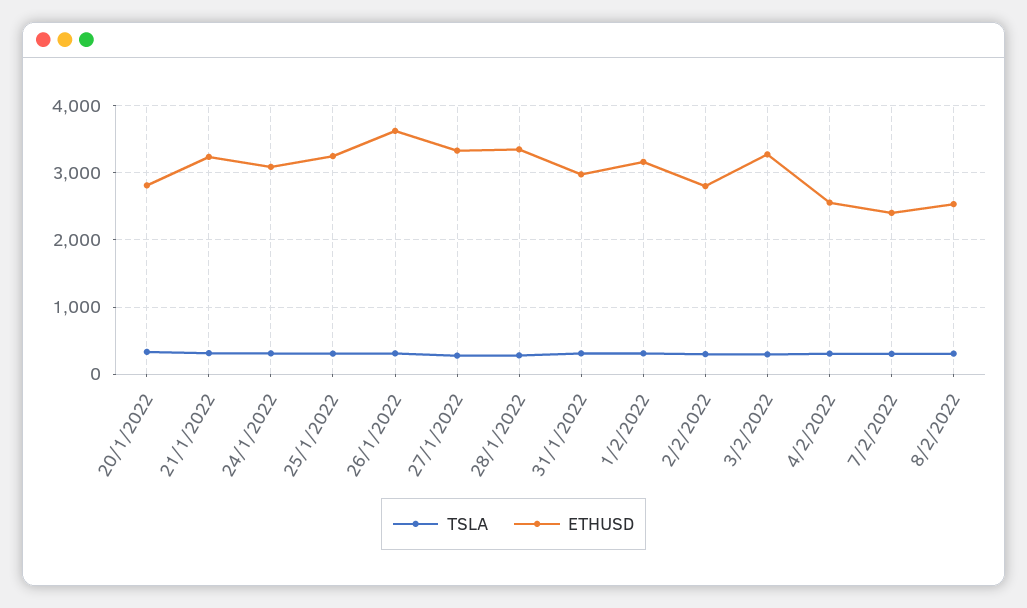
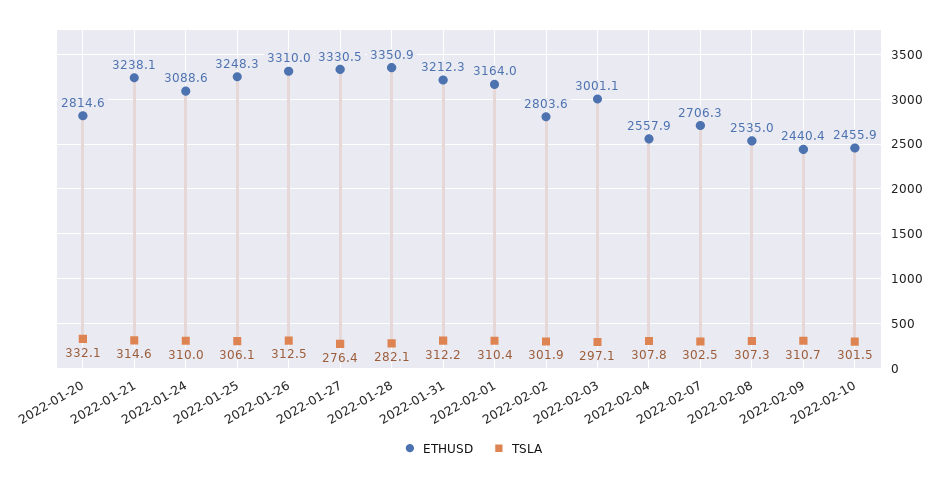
ETHUSD, 26/1/2022: 3600 -> 3310
ETHUSD, 31/1/2022: 3000 -> 3212.3
ETHUSD, 3/2/2022: 3300 -> 3001.1
ETHUSD, 7/2/2022: 2400 -> 2706.3
ETHUSD, 2022-02-09: none -> 2440.4
TSLA, 2022-02-09: none -> 310.7
ETHUSD, 2022-02-10: none -> 2455.9
TSLA, 2022-02-10: none -> 301.5

